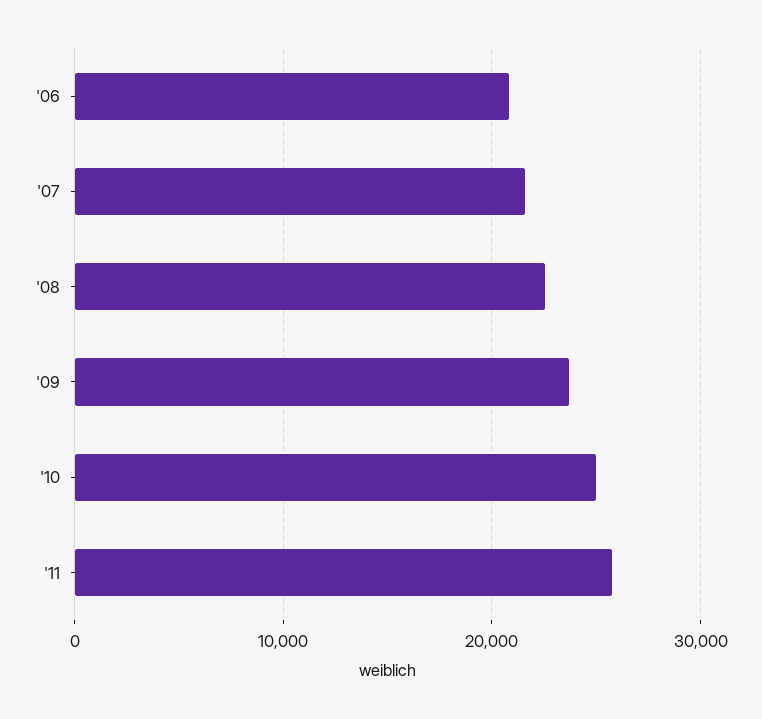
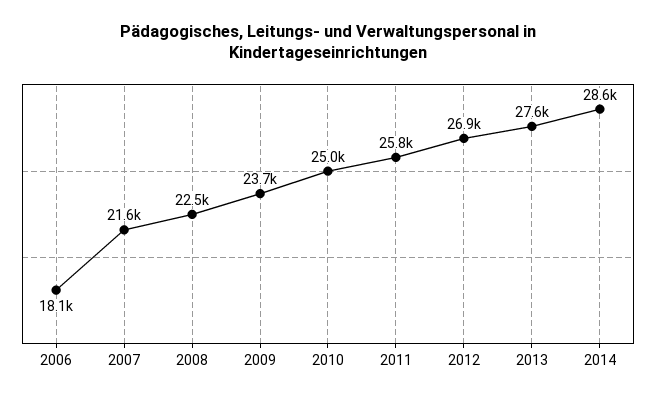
'06: 21000 -> 18100
2012: none -> 26900
2013: none -> 27600
2014: none -> 28600

